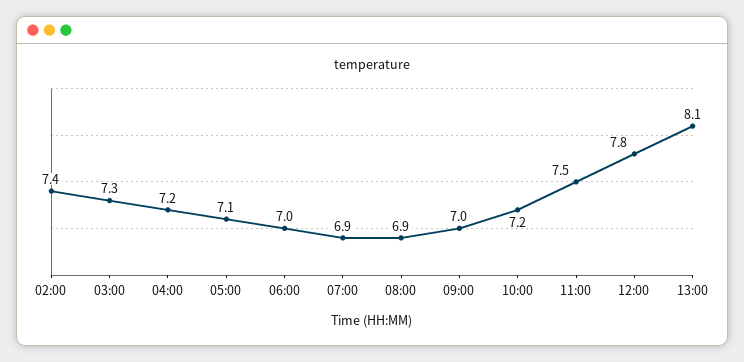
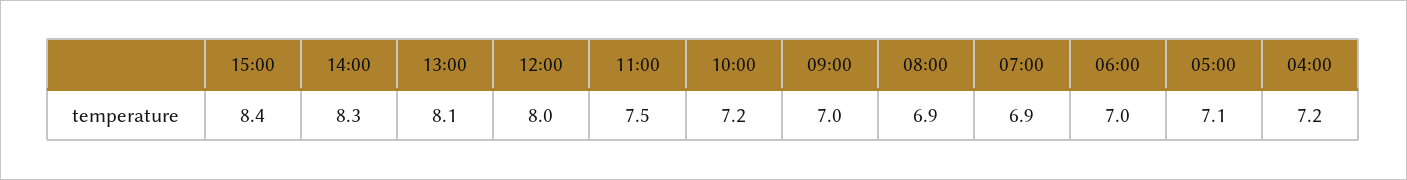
02:00: 7.4 -> none
03:00: 7.3 -> none
12:00: 7.8 -> 8
15:00: none -> 8.4
14:00: none -> 8.3

